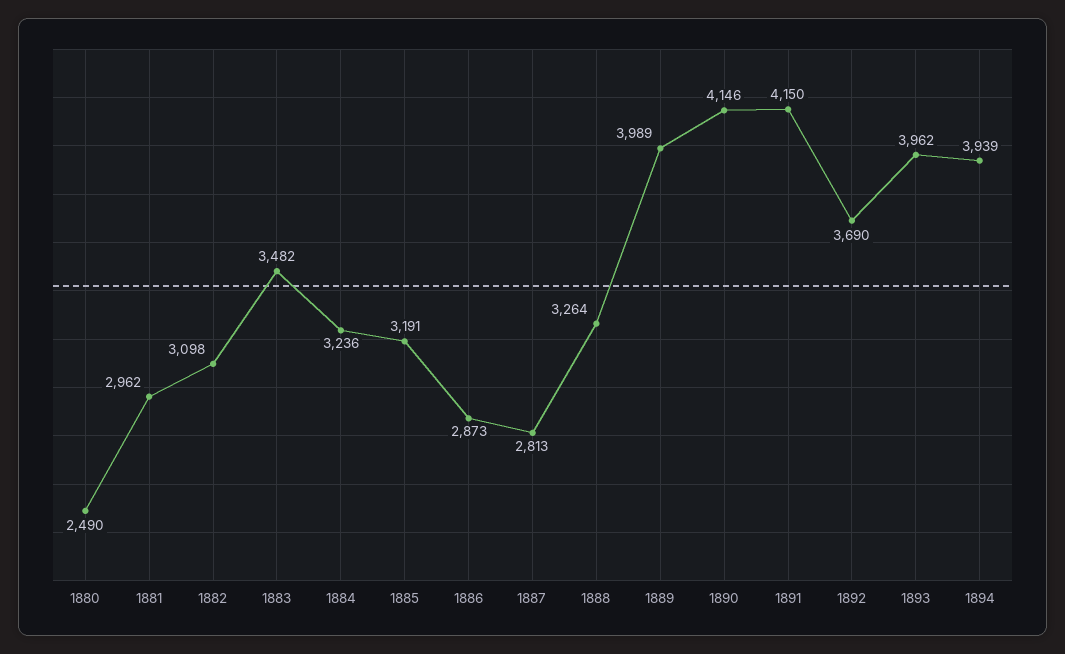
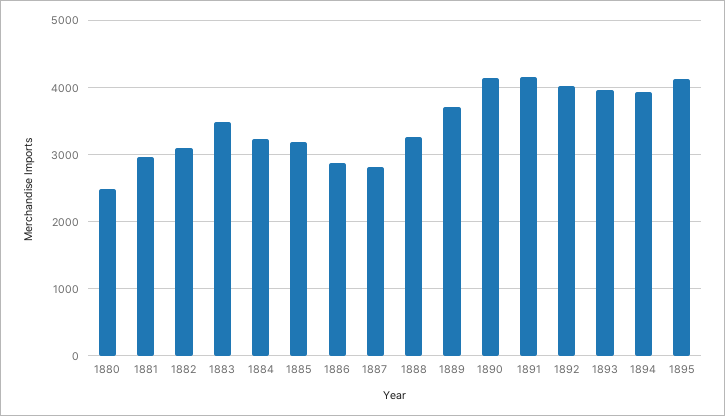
1889: 3989 -> 3700
1892: 3690 -> 4000
1895: none -> 4100

